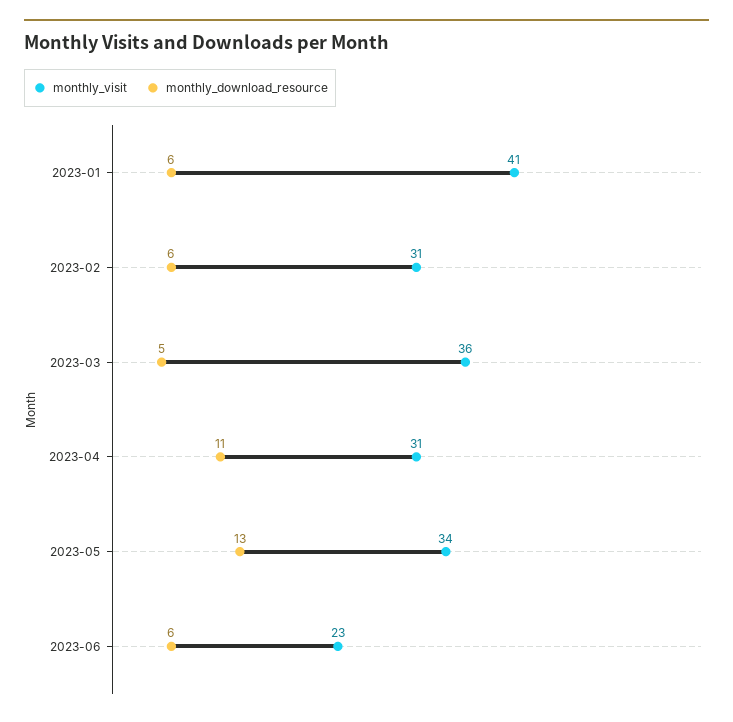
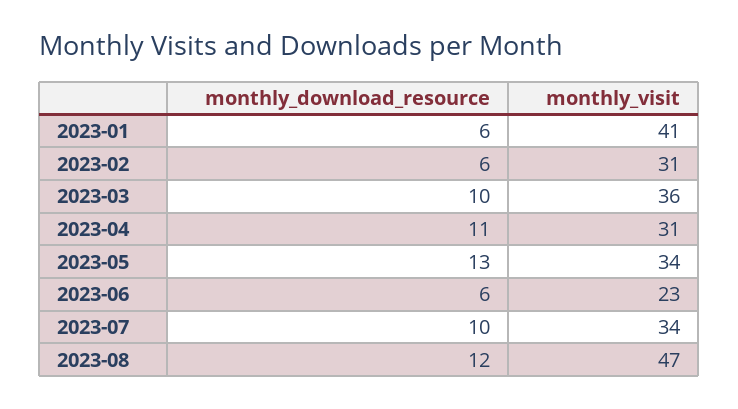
monthly_download_resource, 2023-03: 5 -> 10
monthly_download_resource, 2023-07: none -> 10
monthly_visit, 2023-07: none -> 34
monthly_download_resource, 2023-08: none -> 12
monthly_visit, 2023-08: none -> 47

